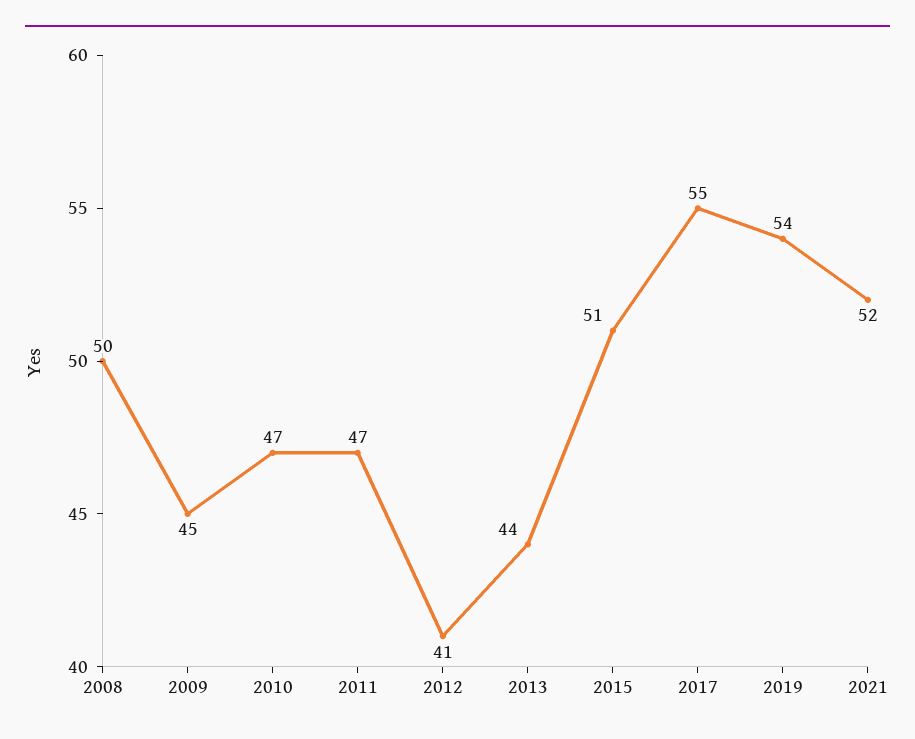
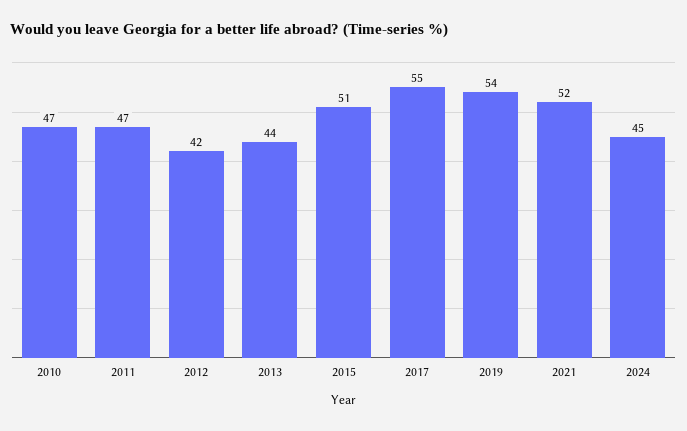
2008: 50 -> none
2009: 45 -> none
2012: 41 -> 42
2024: none -> 45

